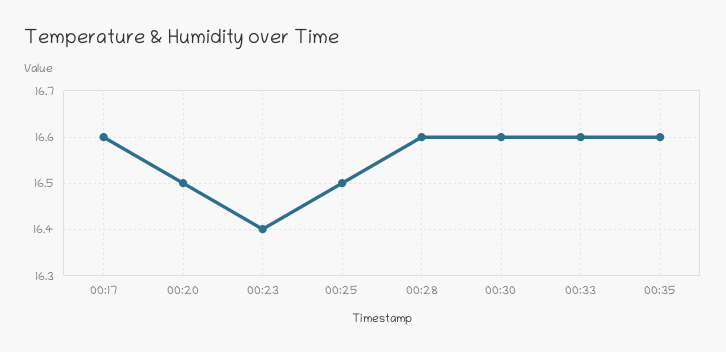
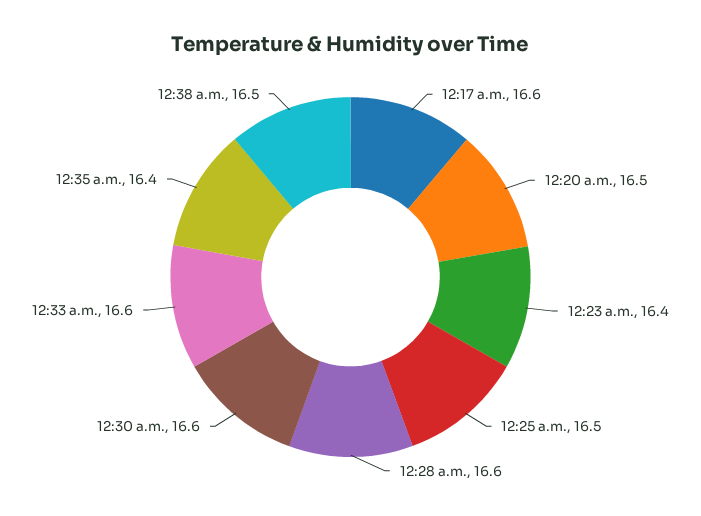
00:35: 16.6 -> 16.4
12:38 a.m.: none -> 16.5

